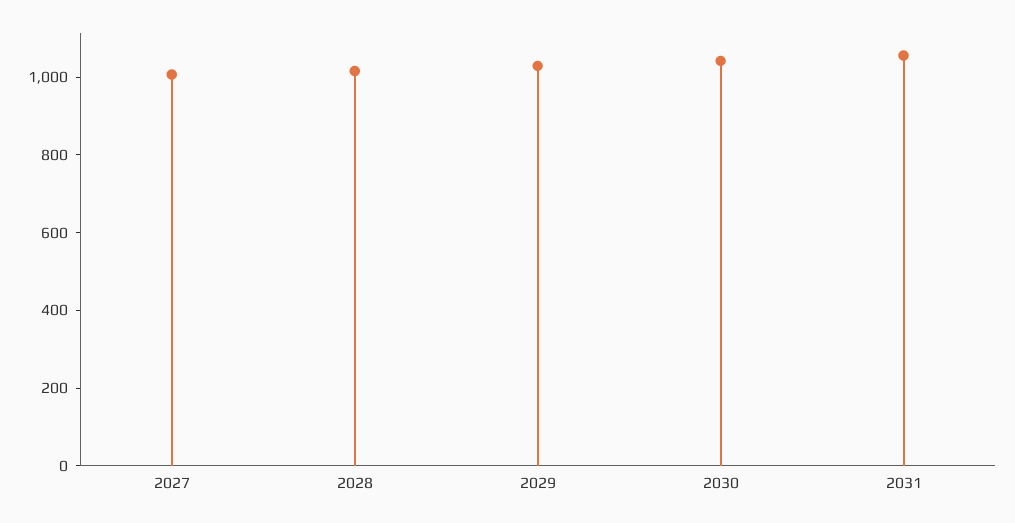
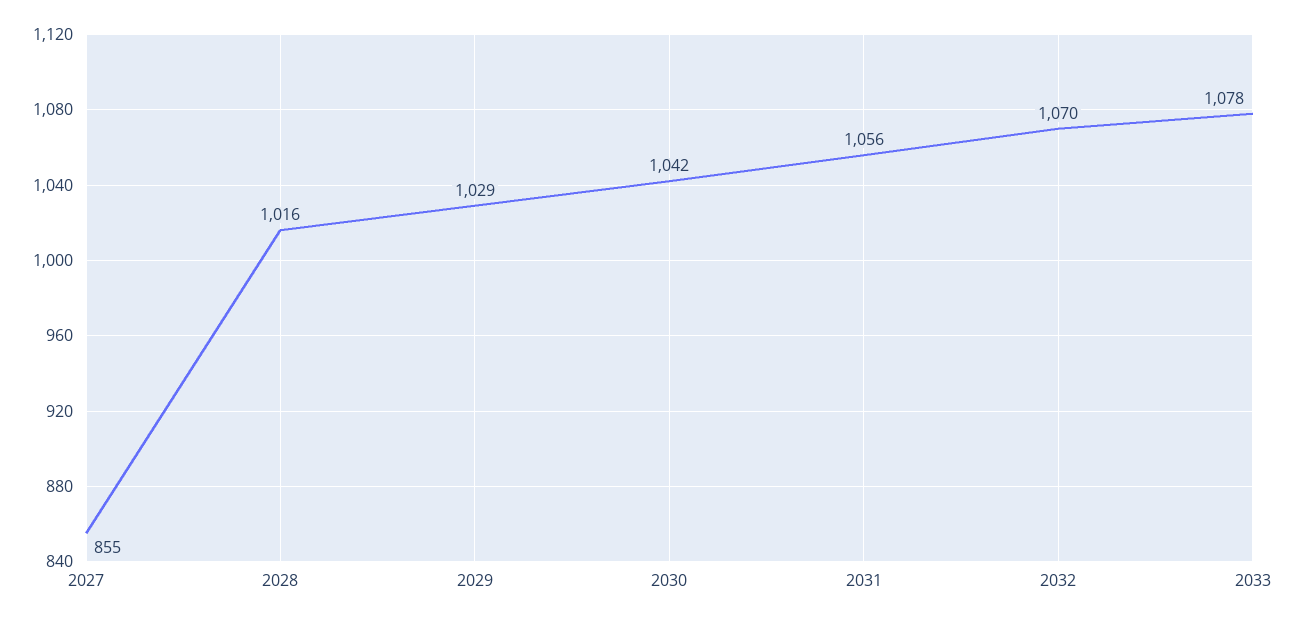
2027: 1000 -> 855
2032: none -> 1070
2033: none -> 1078

